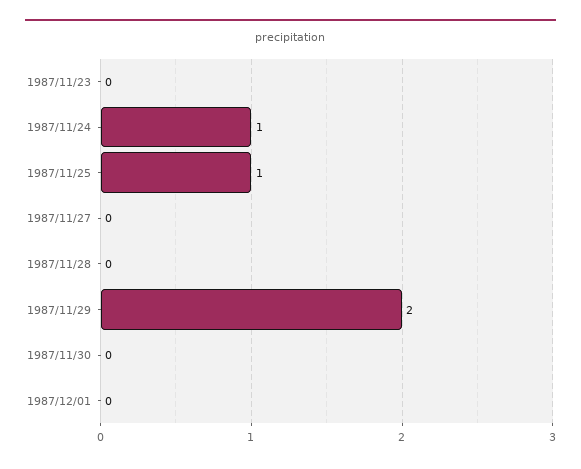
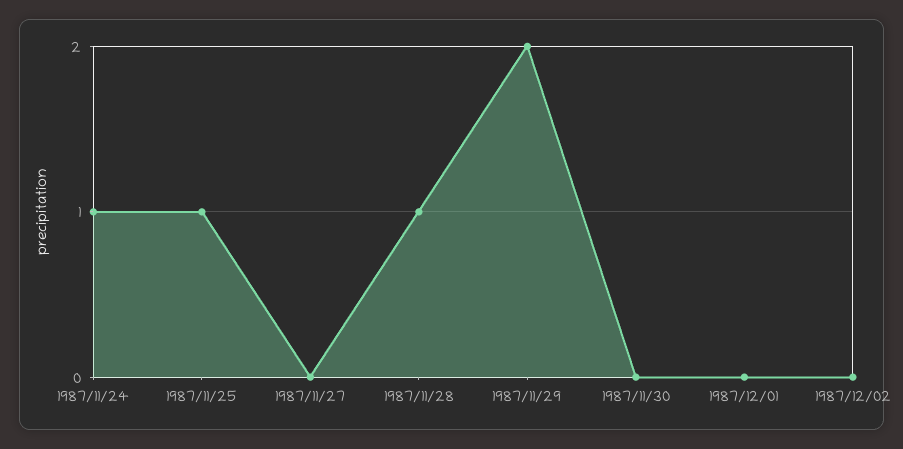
1987/11/23: 0 -> none
1987/11/28: 0 -> 1
1987/12/02: none -> 0

